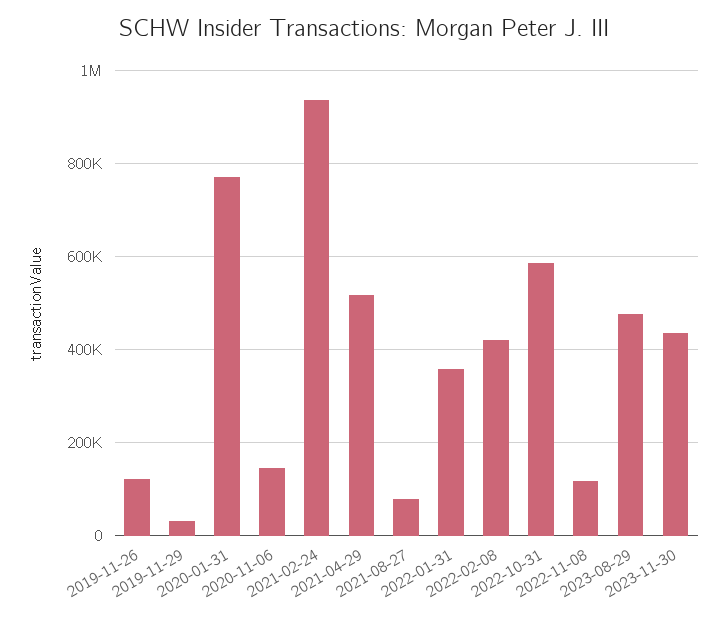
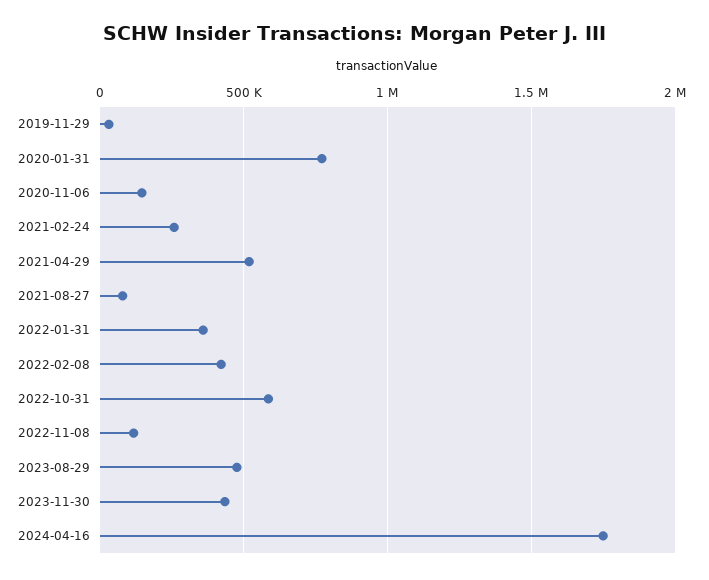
2019-11-26: 120000 -> none
2021-02-24: 940000 -> 250000
2024-04-16: none -> 1750000

